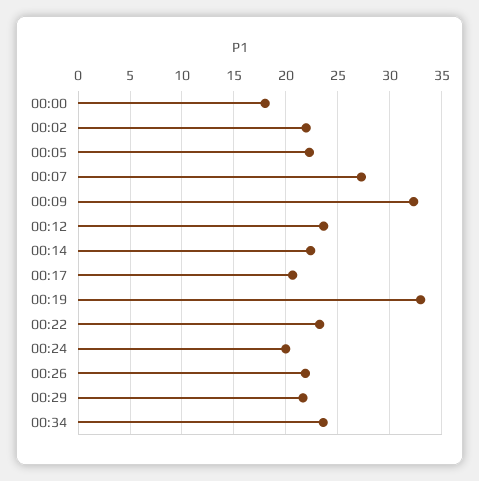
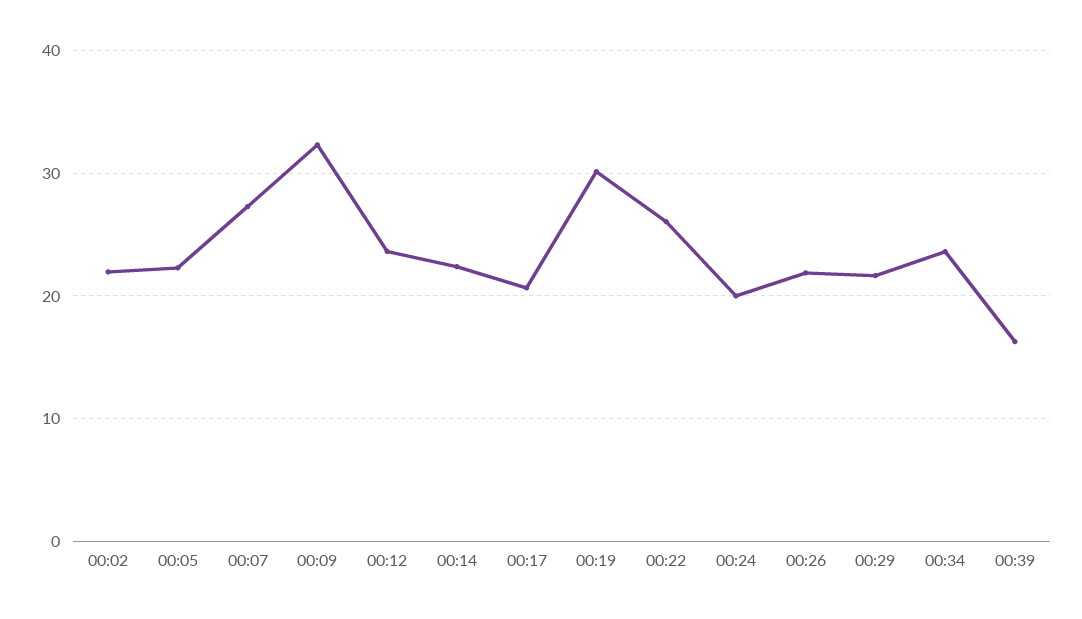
00:00: 18 -> none
00:19: 33 -> 30
00:22: 23 -> 26
00:39: none -> 16

